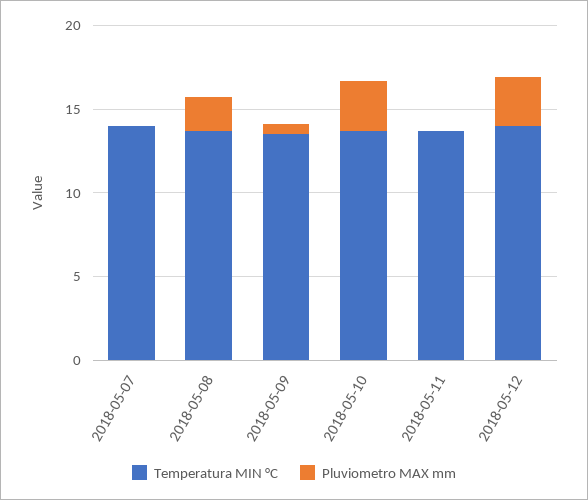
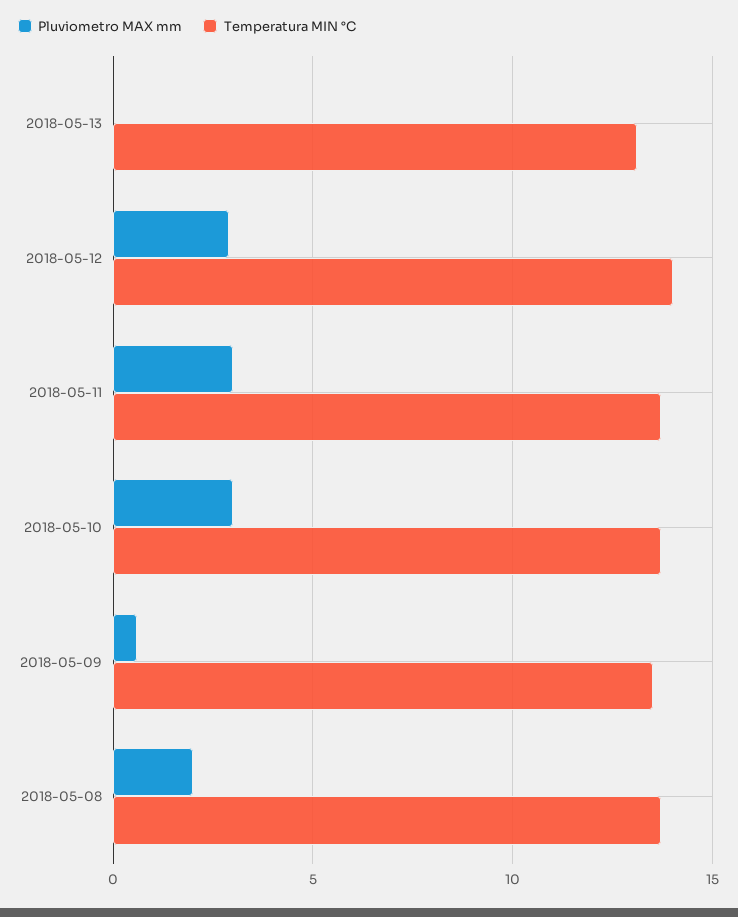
Temperatura MIN °C, 2018-05-07: 14 -> none
Pluviometro MAX mm, 2018-05-07: 0 -> none
Pluviometro MAX mm, 2018-05-11: 0 -> 3
Pluviometro MAX mm, 2018-05-13: none -> 0
Temperatura MIN °C, 2018-05-13: none -> 13

